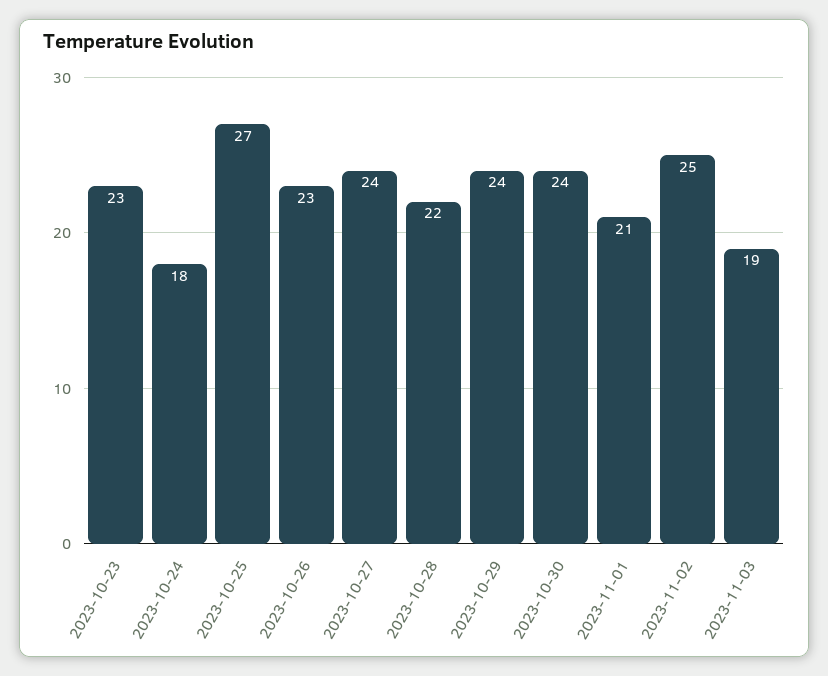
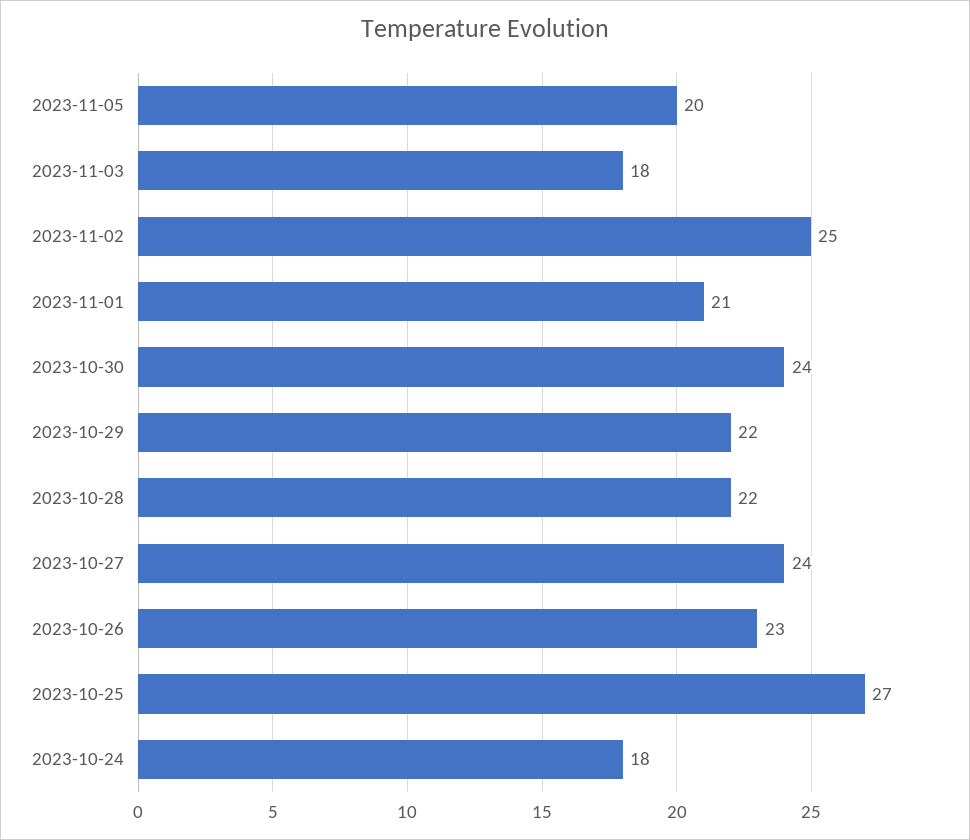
2023-10-23: 23 -> none
2023-10-29: 24 -> 22
2023-11-03: 19 -> 18
2023-11-05: none -> 20

